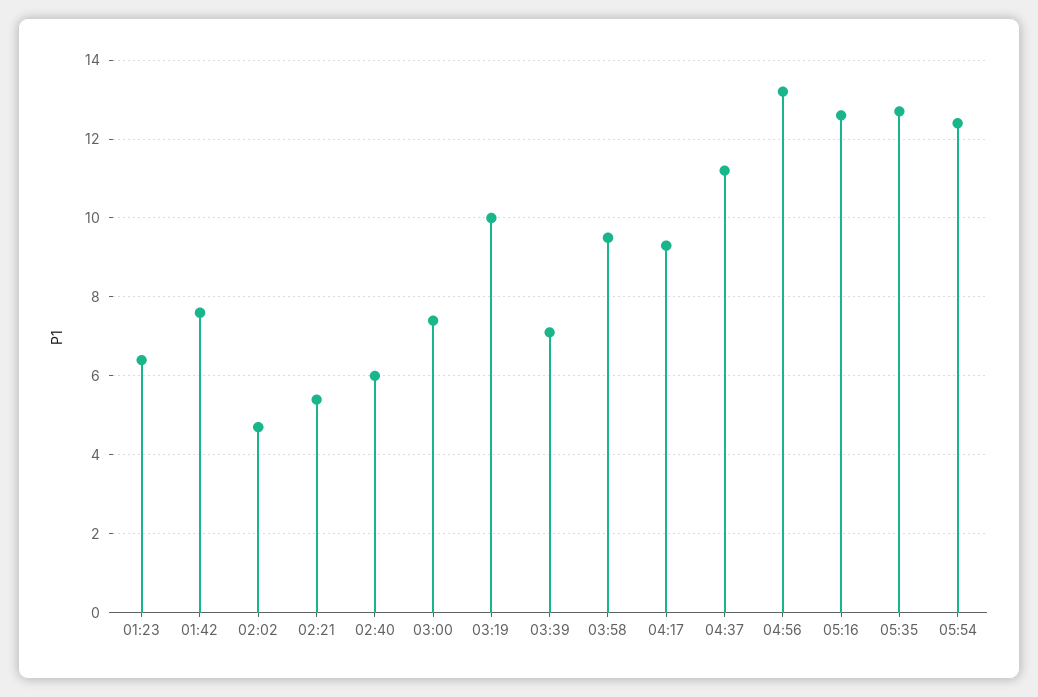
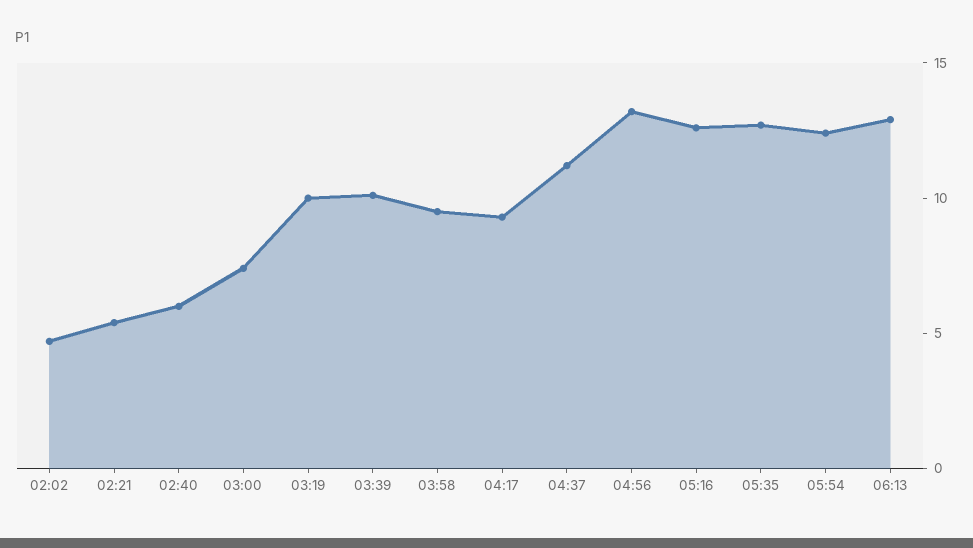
01:23: 6.5 -> none
01:42: 7.5 -> none
03:39: 7 -> 10
06:13: none -> 13

